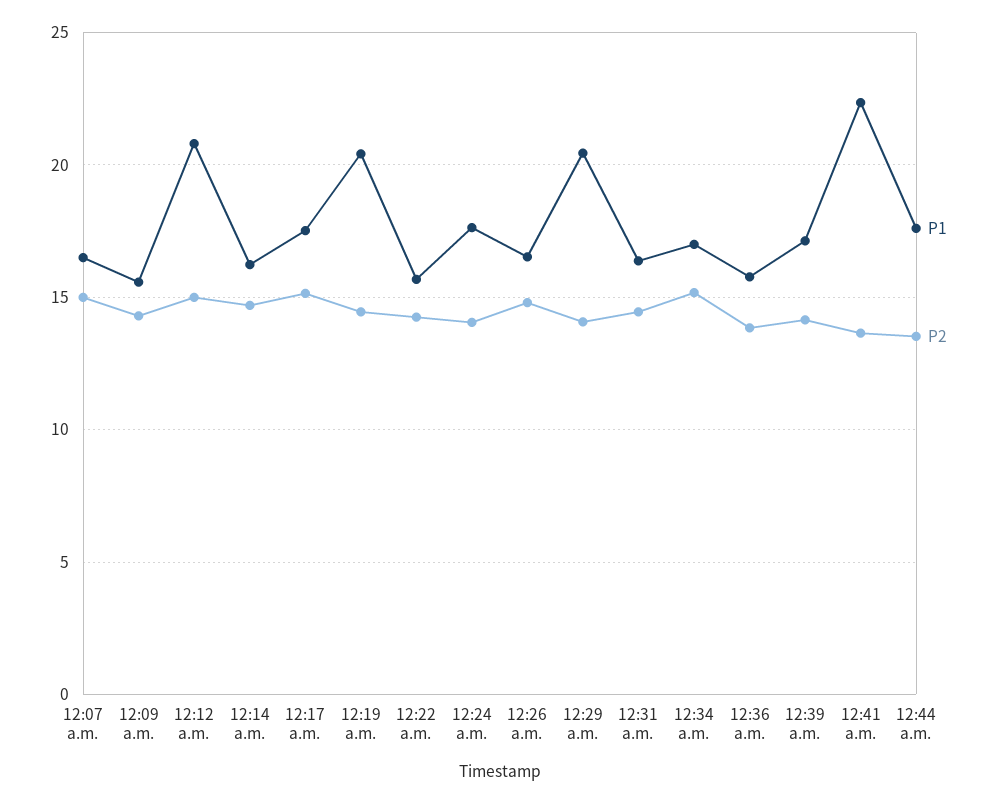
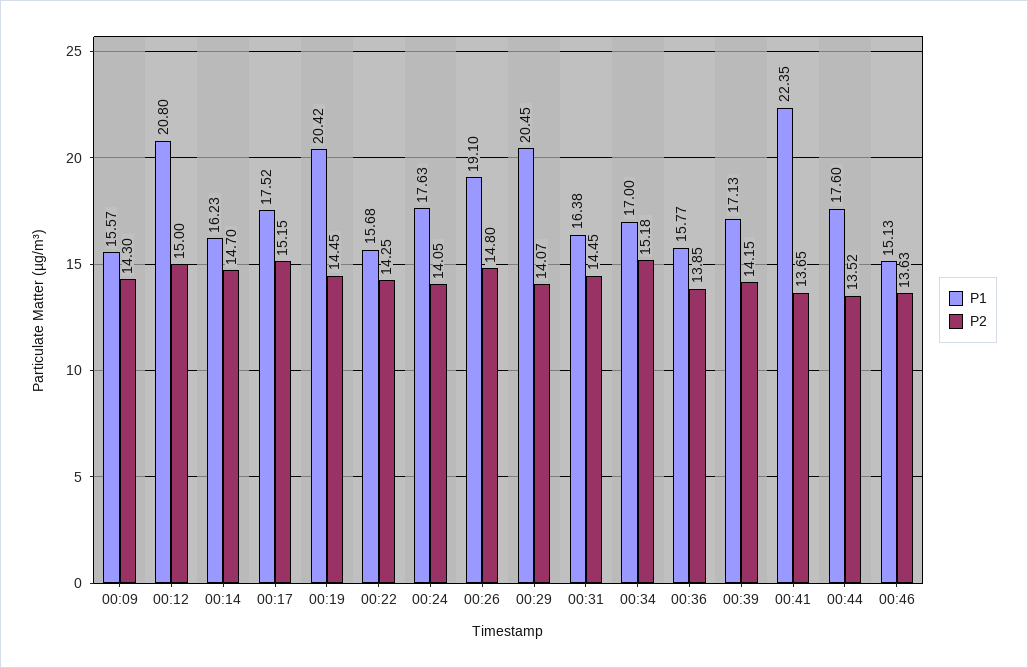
P1, 12:07 a.m.: 16.5 -> none
P2, 12:07 a.m.: 15 -> none
P1, 12:26 a.m.: 16.5 -> 19.1
P1, 00:46: none -> 15.13
P2, 00:46: none -> 13.63

